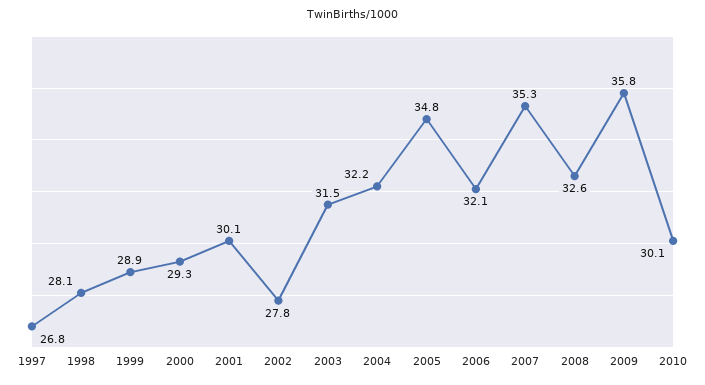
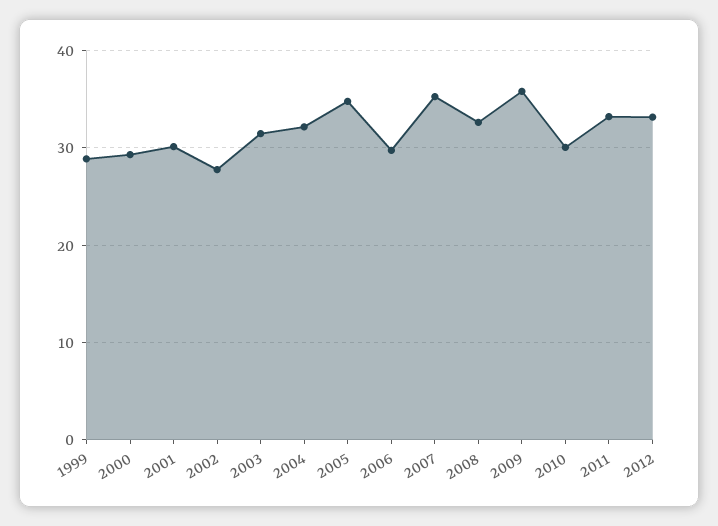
1997: 26.8 -> none
1998: 28.1 -> none
2006: 32.1 -> 30
2011: none -> 33
2012: none -> 33

